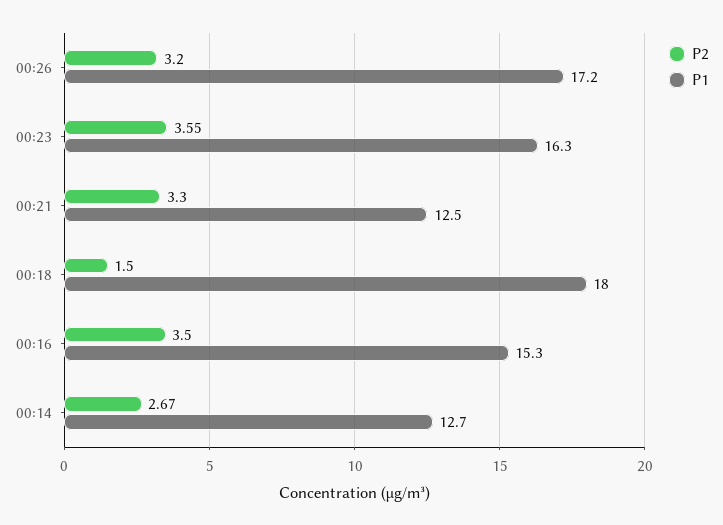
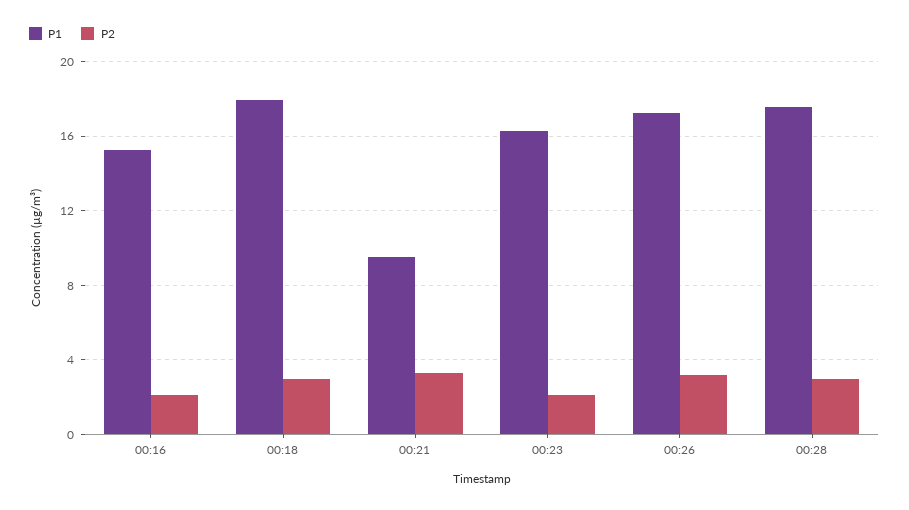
P2, 00:23: 3.55 -> 2
P1, 00:21: 12.5 -> 9.5
P2, 00:18: 1.5 -> 3
P2, 00:16: 3.5 -> 2
P2, 00:14: 2.67 -> none
P1, 00:14: 12.7 -> none
P1, 00:28: none -> 17.5
P2, 00:28: none -> 3

